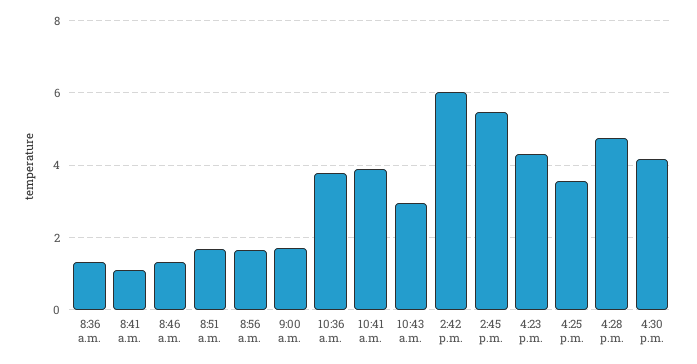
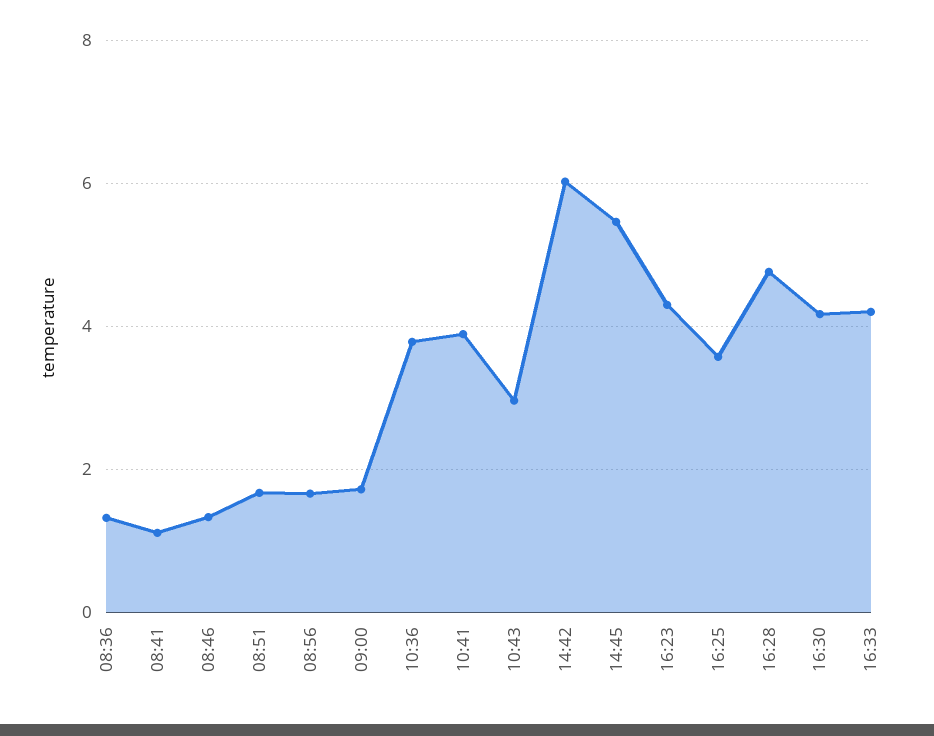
16:33: none -> 4.2

